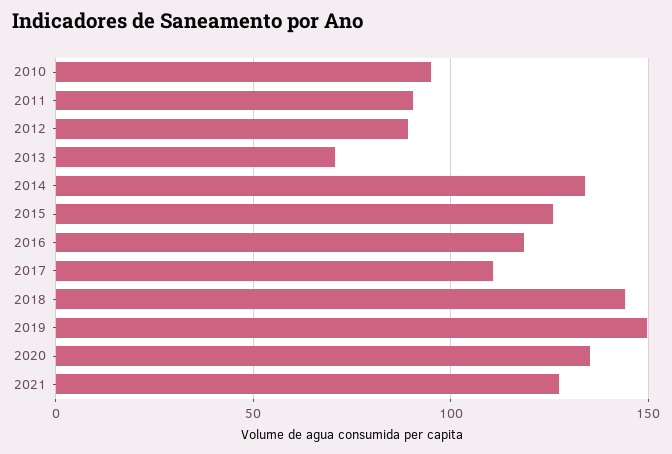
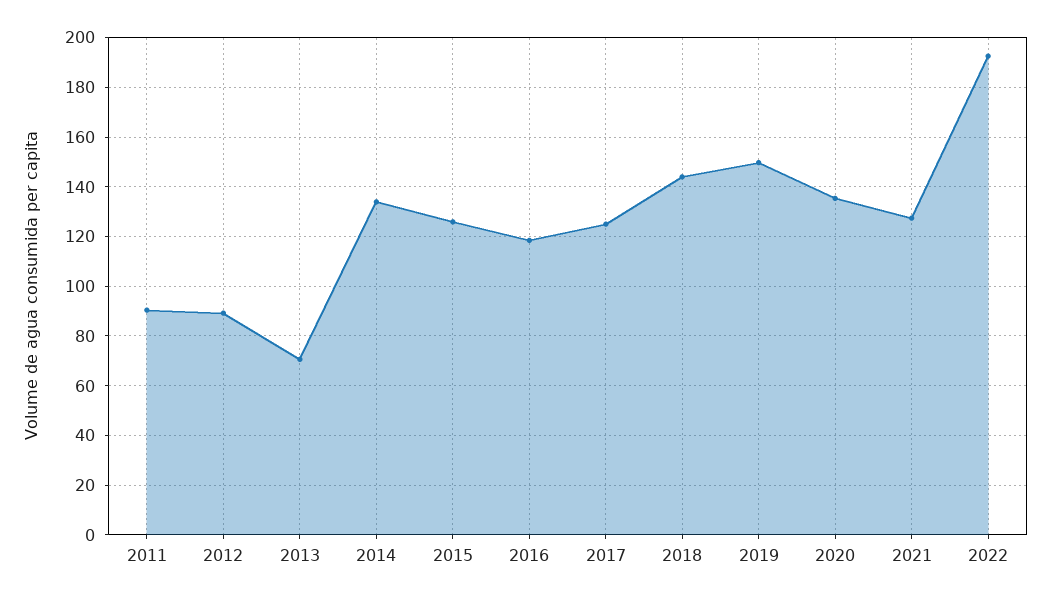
2010: 95 -> none
2017: 110 -> 125
2022: none -> 192.5

